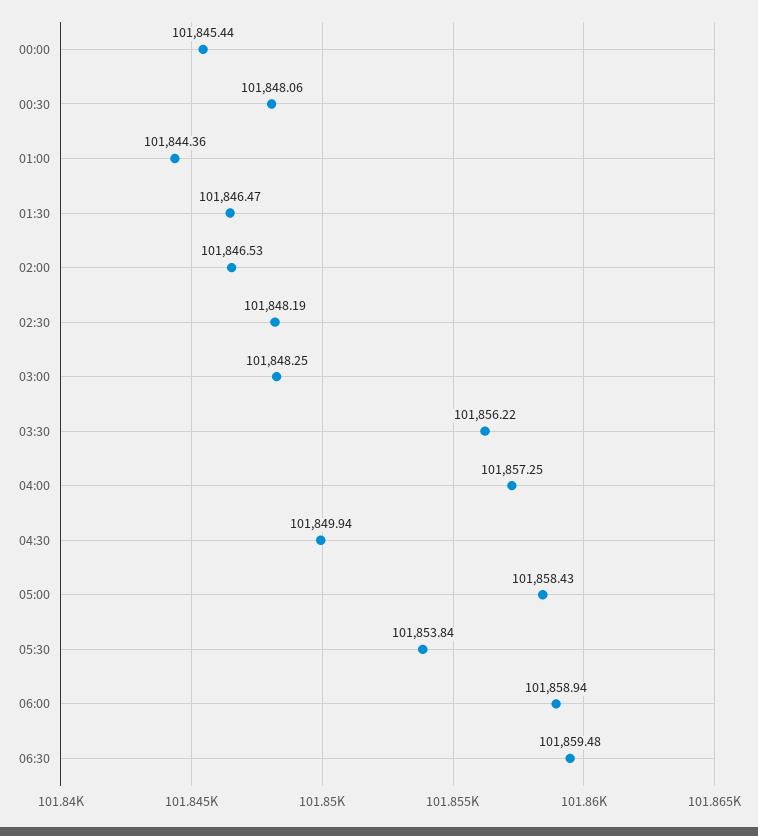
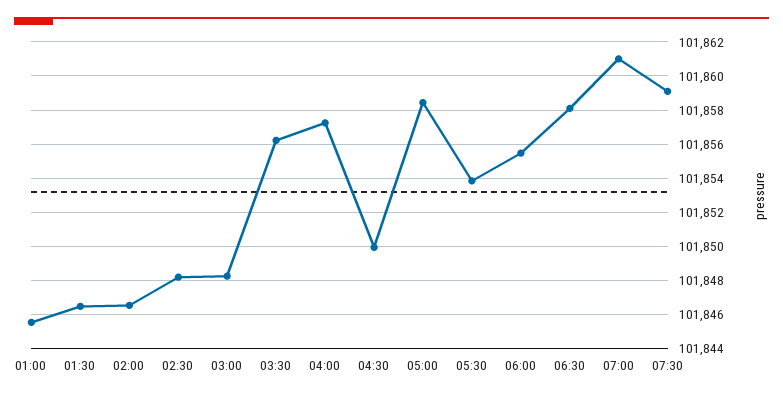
00:00: 101845.44 -> none
00:30: 101848.06 -> none
01:00: 101844.36 -> 101845.5
06:00: 101858.94 -> 101855.5
06:30: 101859.48 -> 101858
07:00: none -> 101861
07:30: none -> 101859

